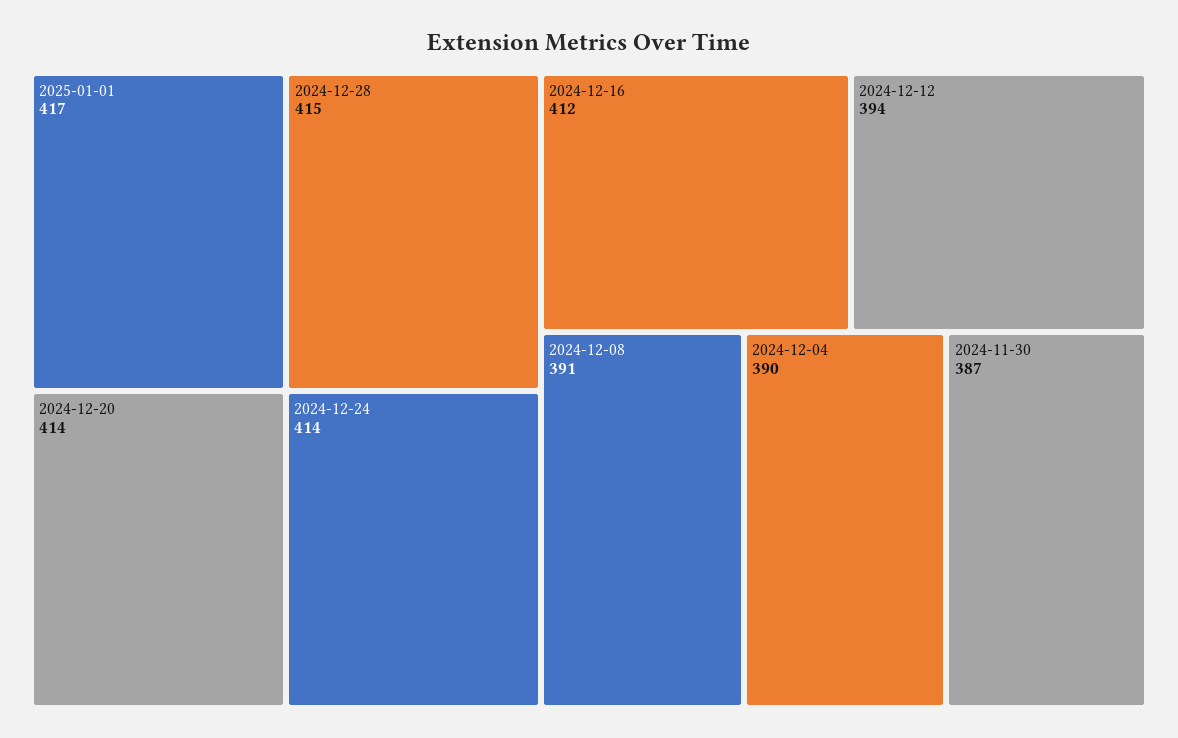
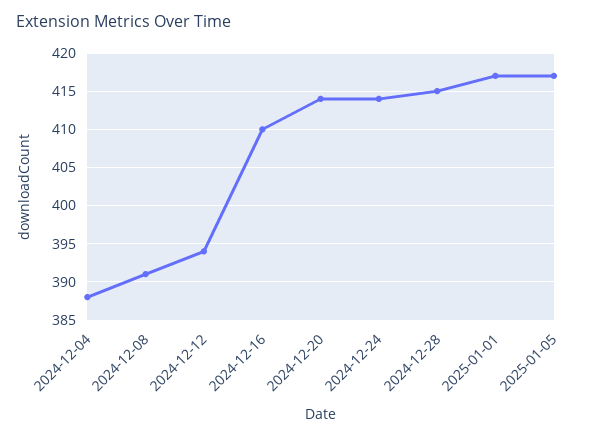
2024-12-16: 412 -> 410
2024-12-04: 390 -> 388
2024-11-30: 387 -> none
2025-01-05: none -> 417

